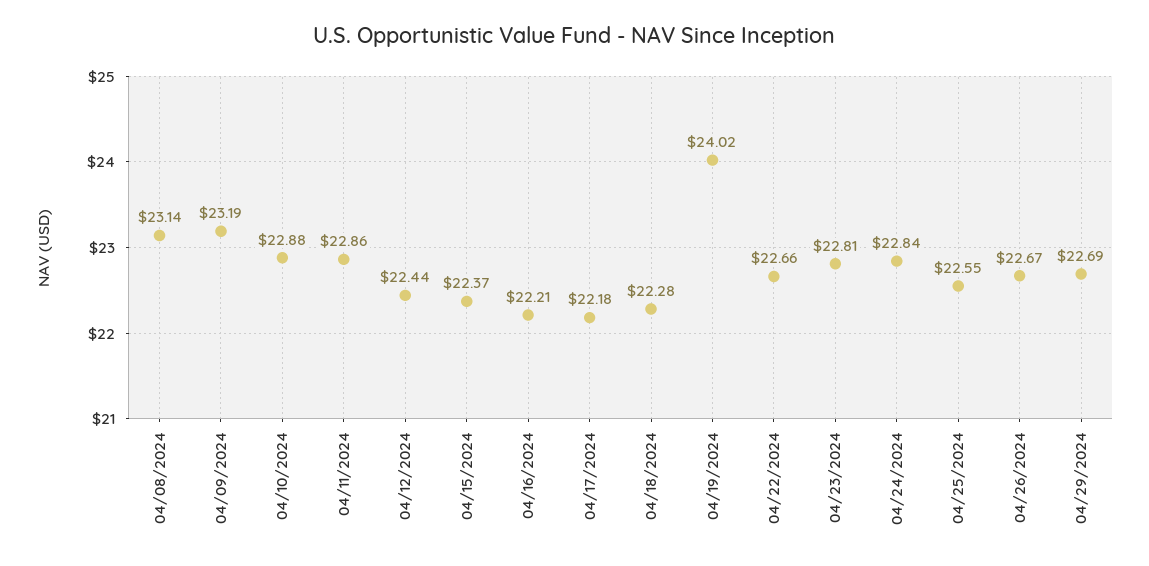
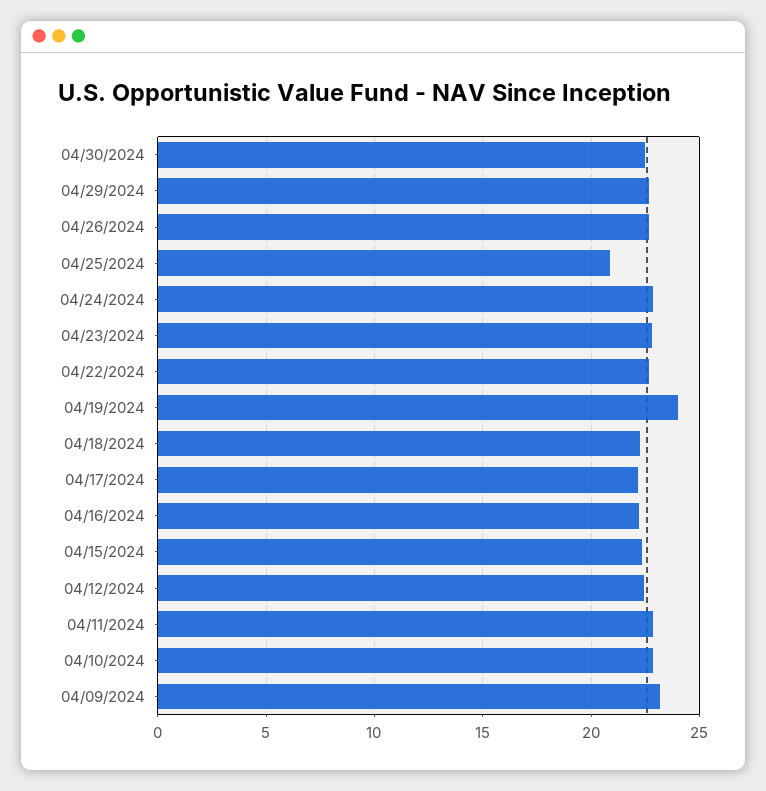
04/08/2024: 23.14 -> none
04/25/2024: 22.55 -> 21
04/30/2024: none -> 22.5

